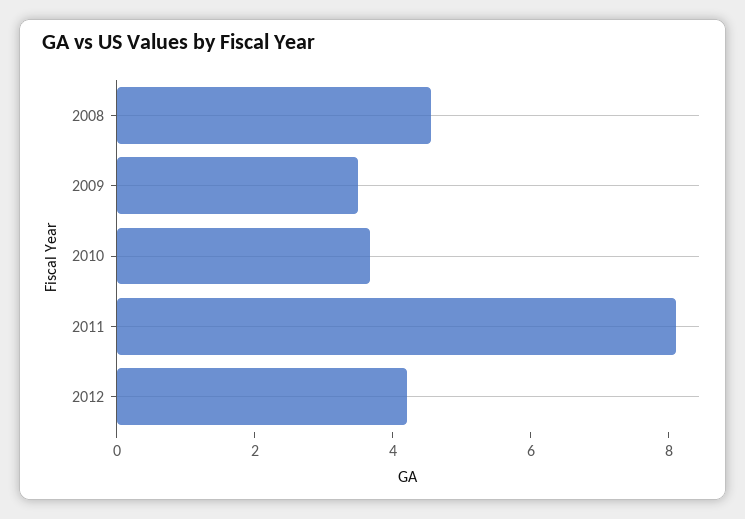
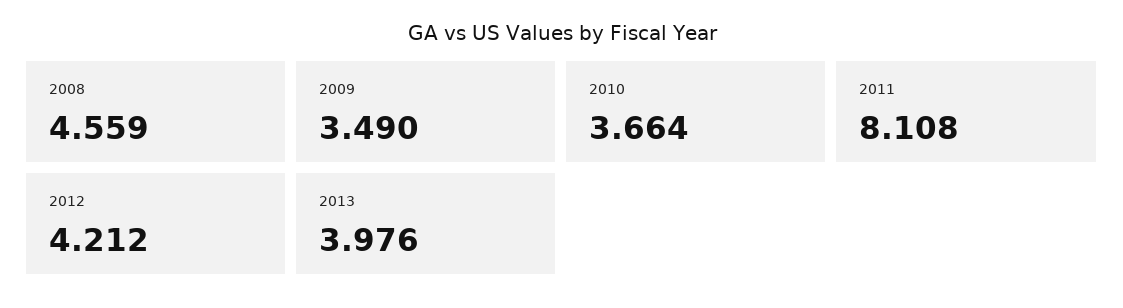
2013: none -> 3.976

